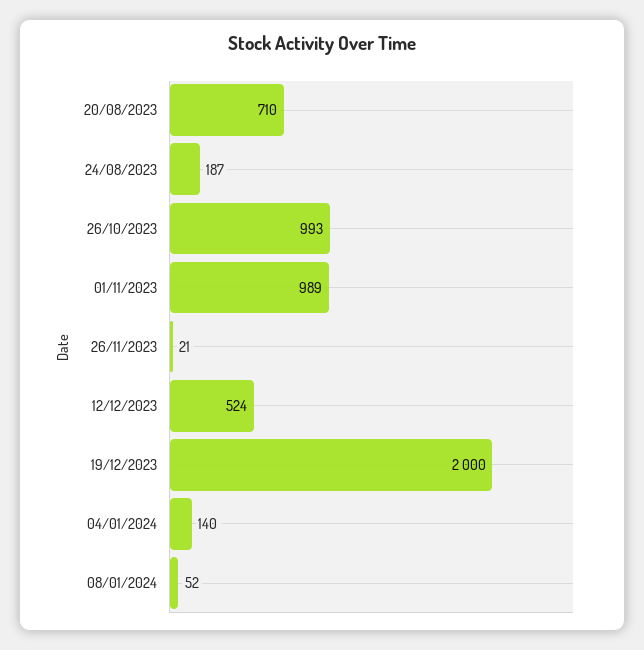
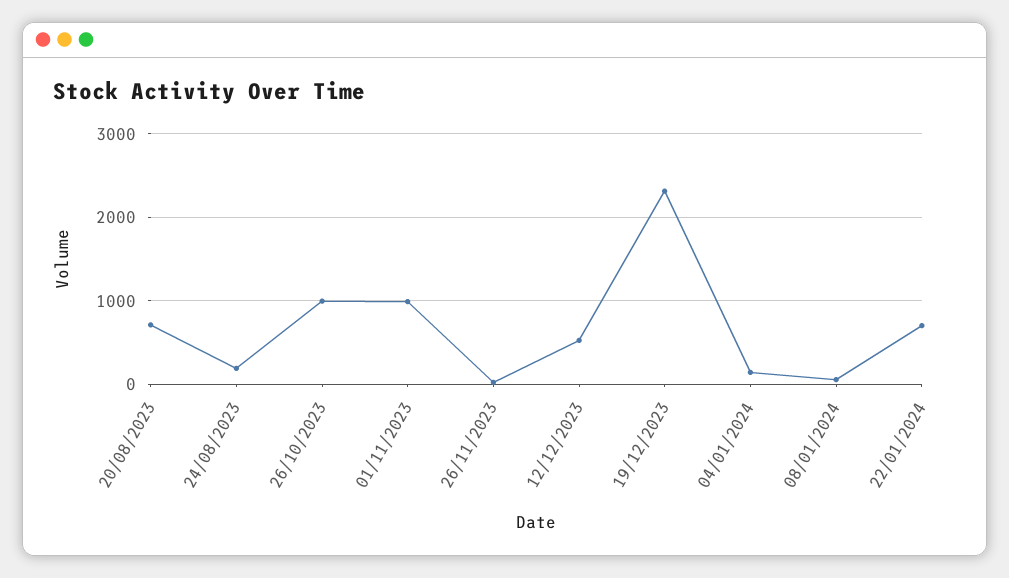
19/12/2023: 2000 -> 2300
22/01/2024: none -> 700

